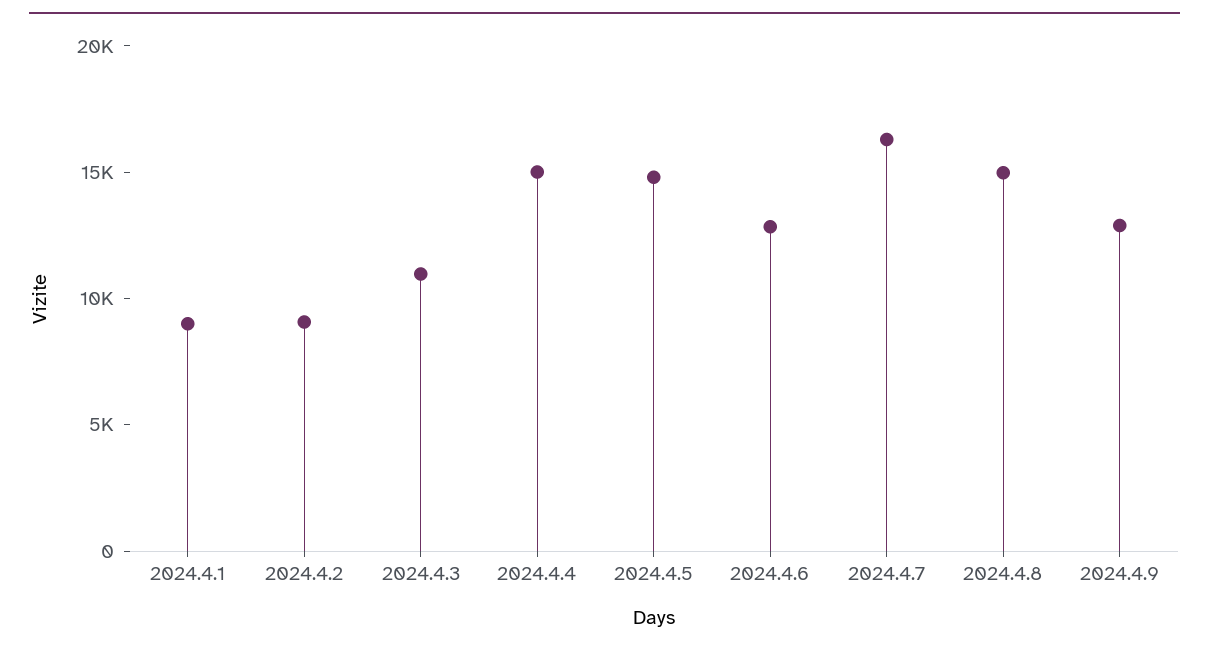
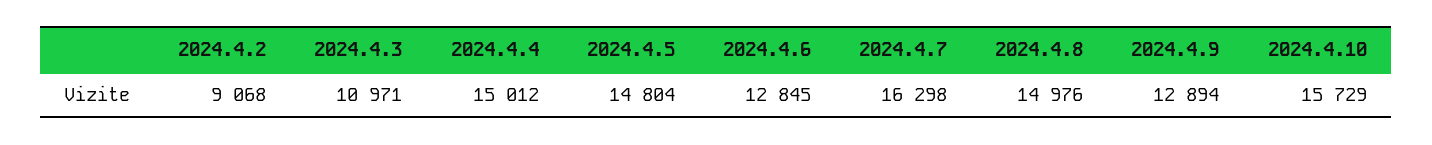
2024.4.1: 9000 -> none
2024.4.10: none -> 15729

